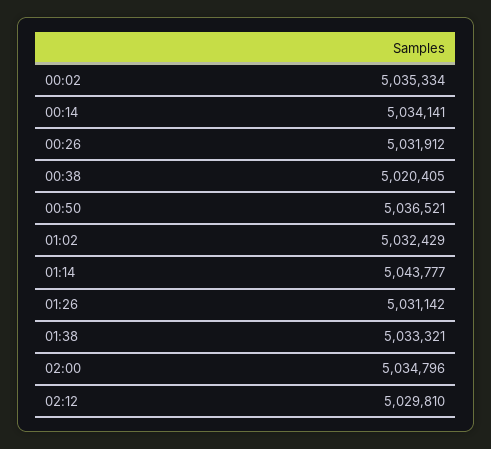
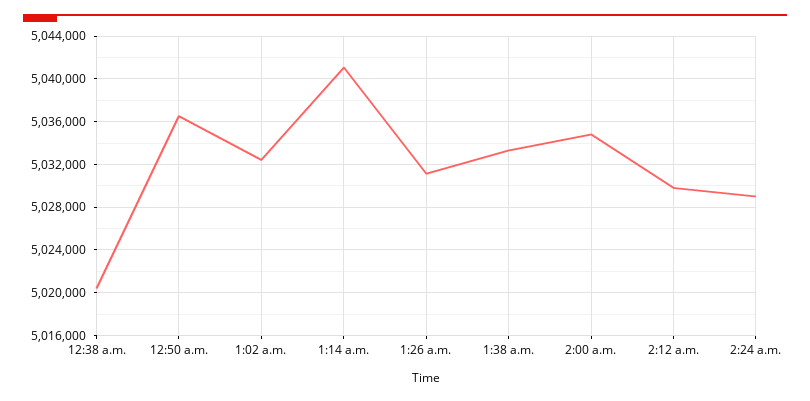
00:02: 5035334 -> none
00:14: 5034141 -> none
00:26: 5031912 -> none
01:14: 5043777 -> 5041000
2:24 a.m.: none -> 5029000

